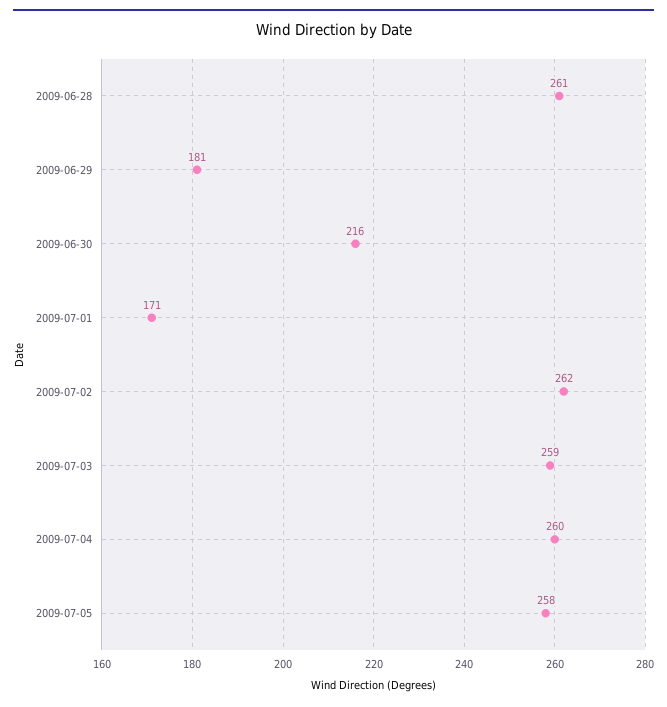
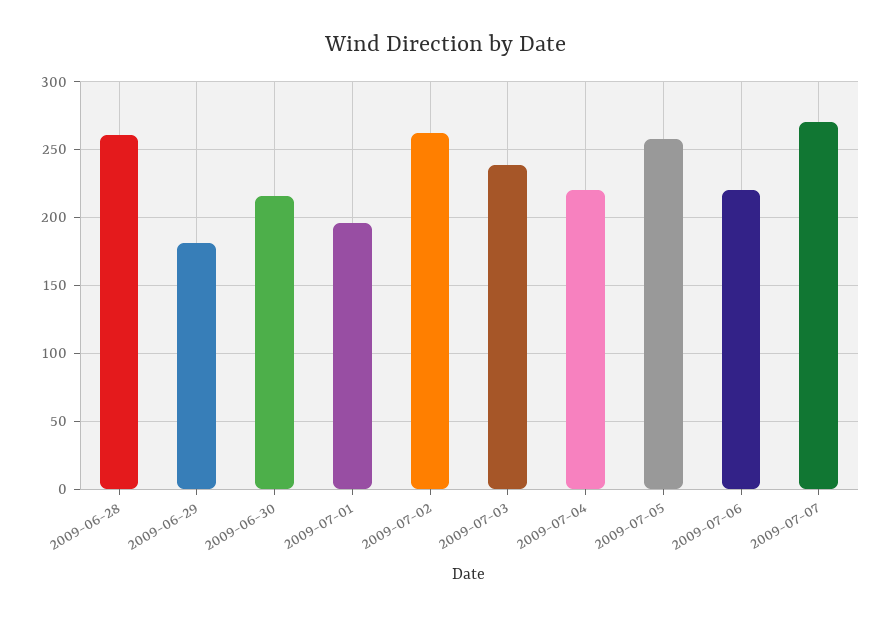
2009-07-01: 171 -> 195
2009-07-03: 259 -> 240
2009-07-04: 260 -> 220
2009-07-06: none -> 220
2009-07-07: none -> 270

